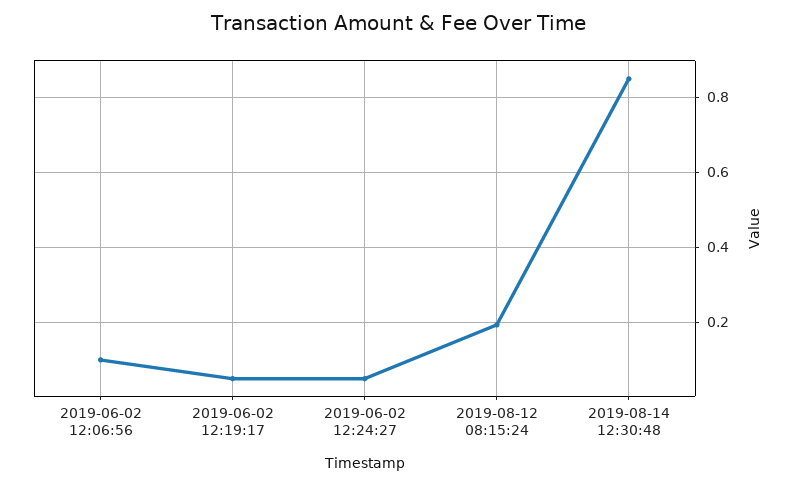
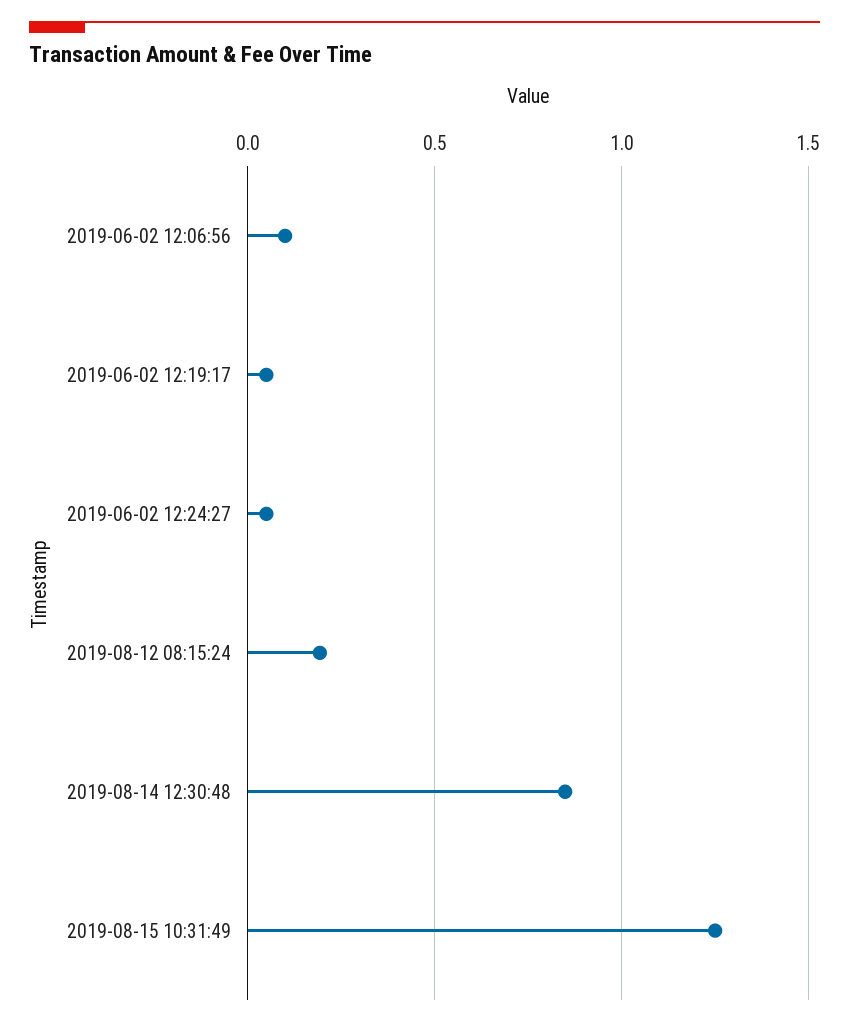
2019-08-15 10:31:49: none -> 1.25

